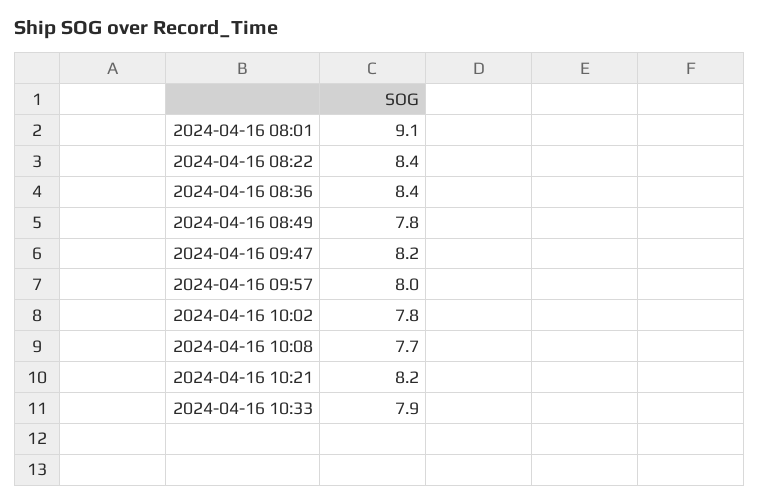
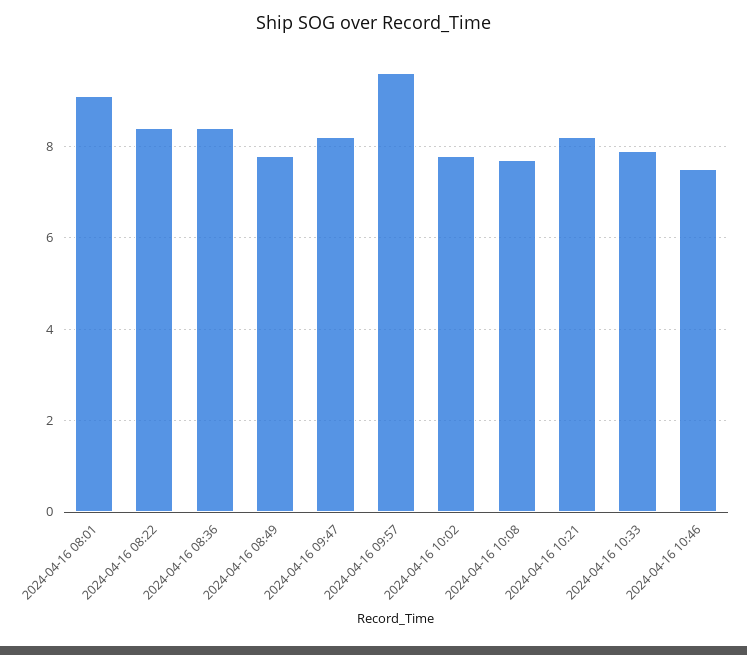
2024-04-16 09:57: 8 -> 9.5
2024-04-16 10:46: none -> 7.5

